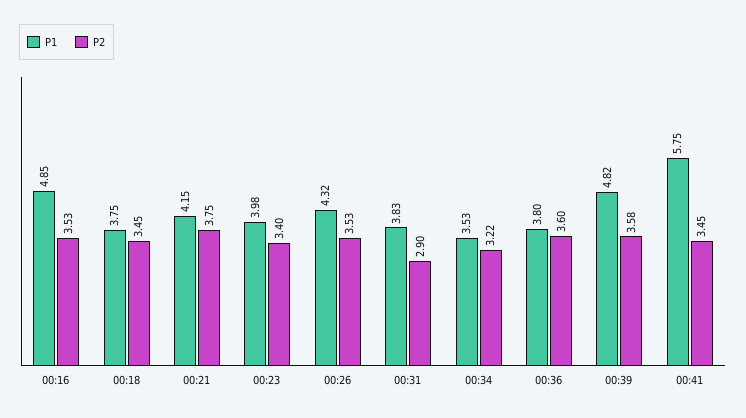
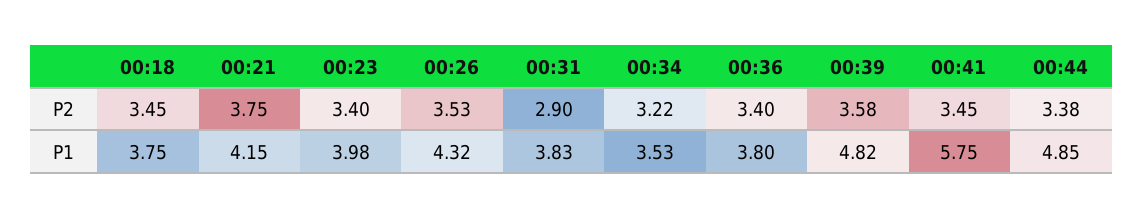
P1, 00:16: 4.85 -> none
P2, 00:16: 3.53 -> none
P2, 00:36: 3.6 -> 3.4
P2, 00:44: none -> 3.38
P1, 00:44: none -> 4.85

